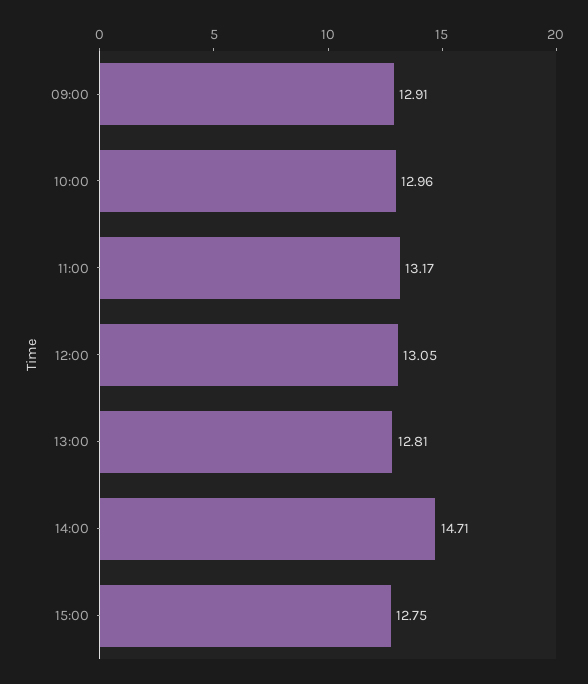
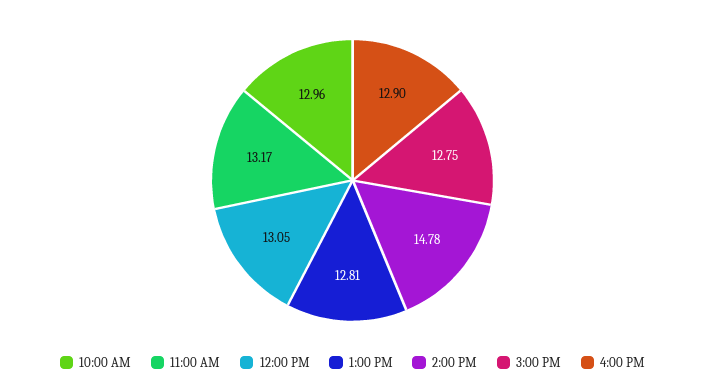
09:00: 12.91 -> none
14:00: 14.71 -> 14.78
4:00 PM: none -> 12.9

